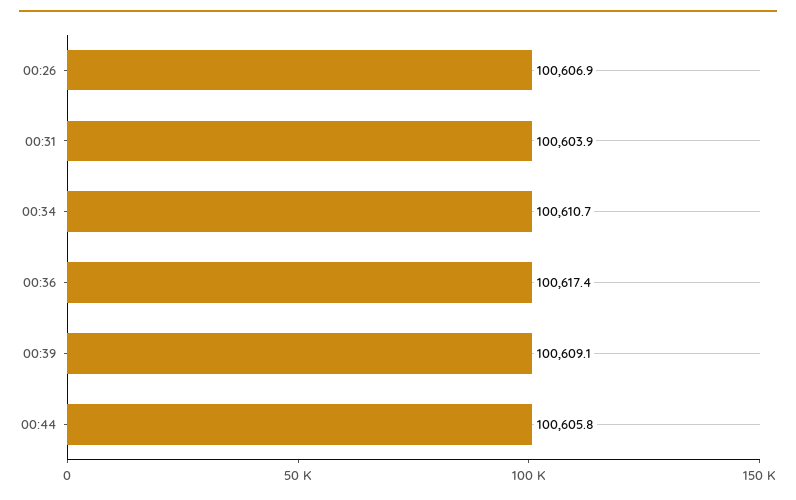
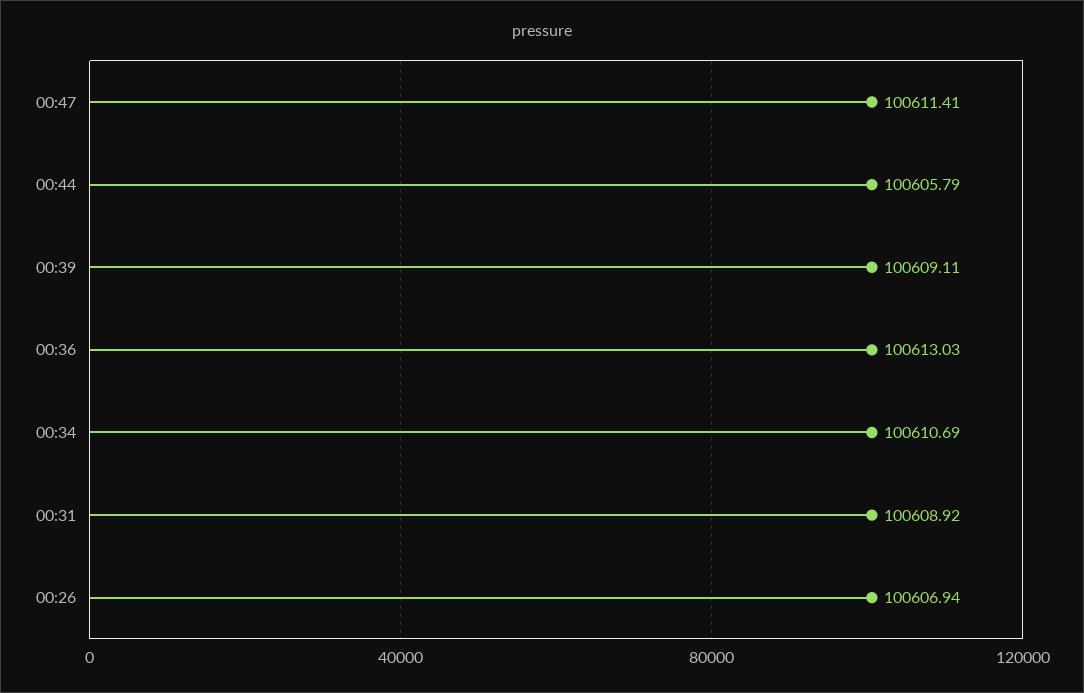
00:31: 100603.9 -> 100608.92
00:36: 100617.4 -> 100613.03
00:47: none -> 100611.41

